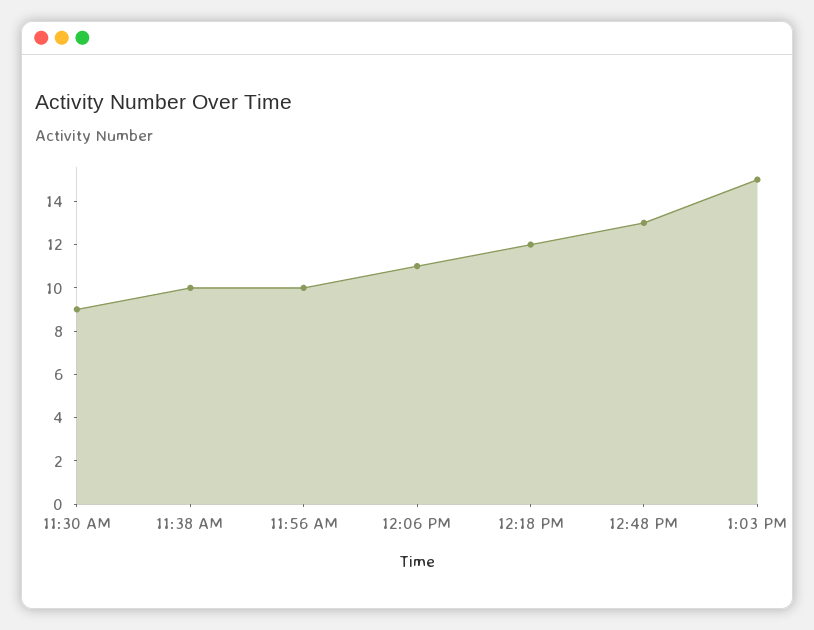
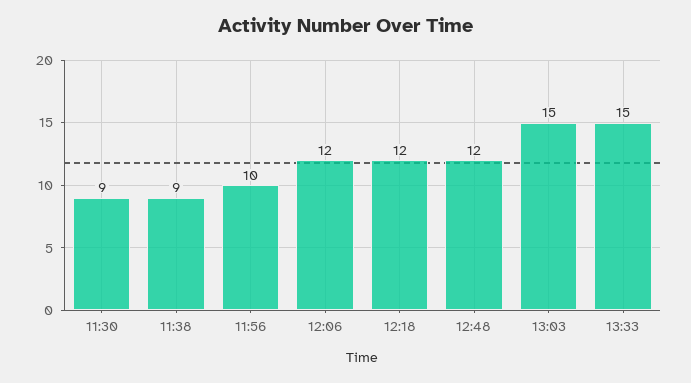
11:38 AM: 10 -> 9
12:06 PM: 11 -> 12
12:48 PM: 13 -> 12
13:33: none -> 15

